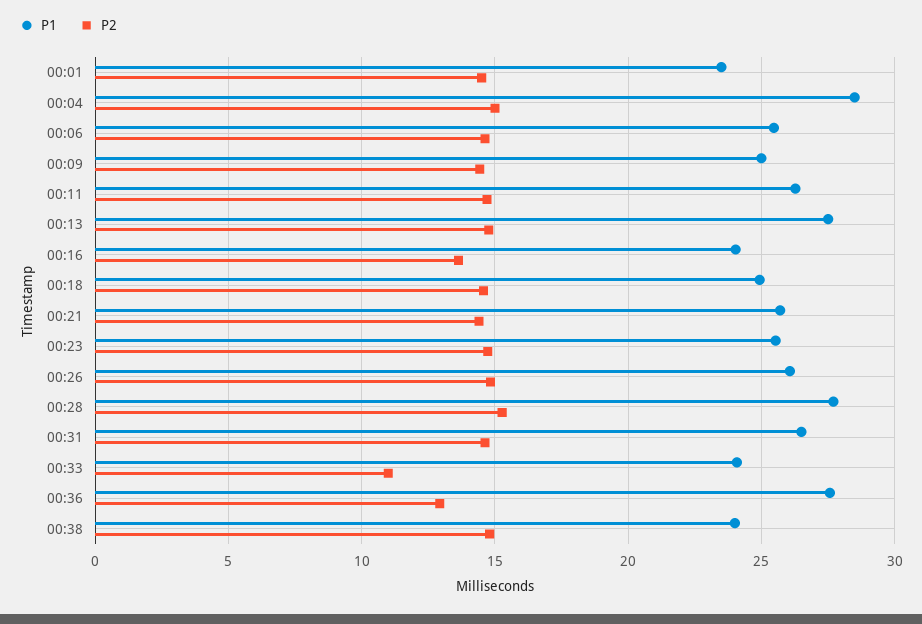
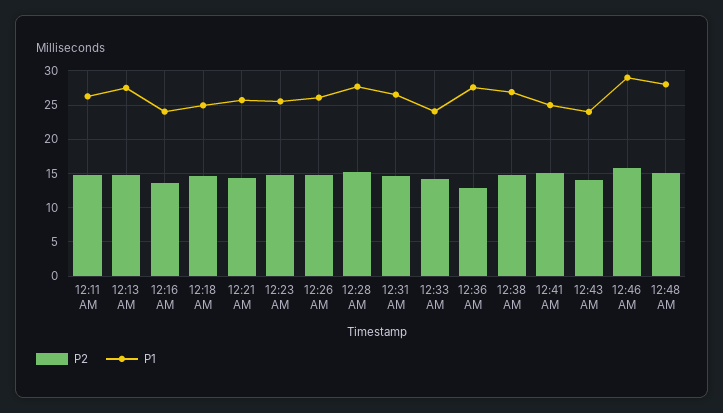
P1, 00:01: 23.5 -> none
P2, 00:01: 14.5 -> none
P1, 00:04: 28.5 -> none
P2, 00:04: 15 -> none
P1, 00:06: 25.5 -> none
P2, 00:06: 14.5 -> none
P1, 00:09: 25 -> none
P2, 00:09: 14.5 -> none
P2, 00:33: 11 -> 14
P1, 00:38: 24 -> 27
P2, 12:41 AM: none -> 15
P1, 12:41 AM: none -> 25
P2, 12:43 AM: none -> 14
P1, 12:43 AM: none -> 24
P2, 12:46 AM: none -> 16
P1, 12:46 AM: none -> 29
P2, 12:48 AM: none -> 15
P1, 12:48 AM: none -> 28

